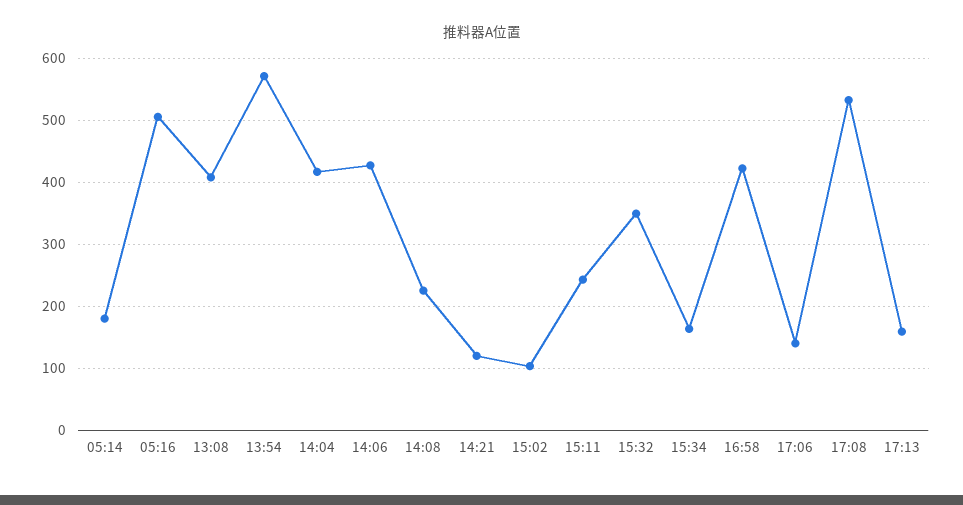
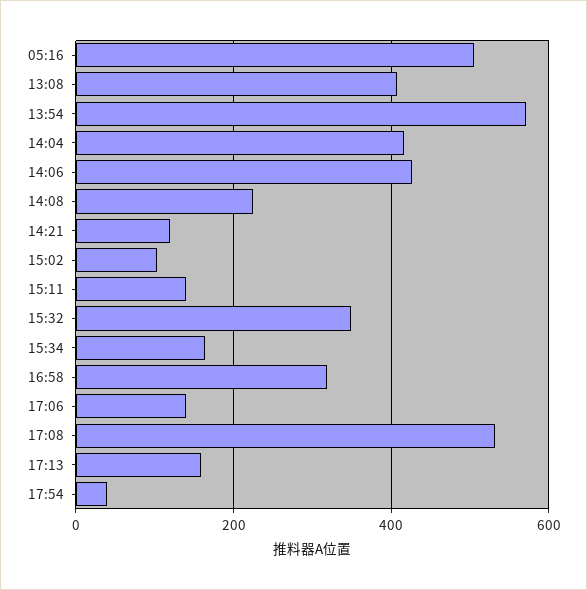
05:14: 180 -> none
15:11: 240 -> 140
16:58: 420 -> 320
17:54: none -> 40

